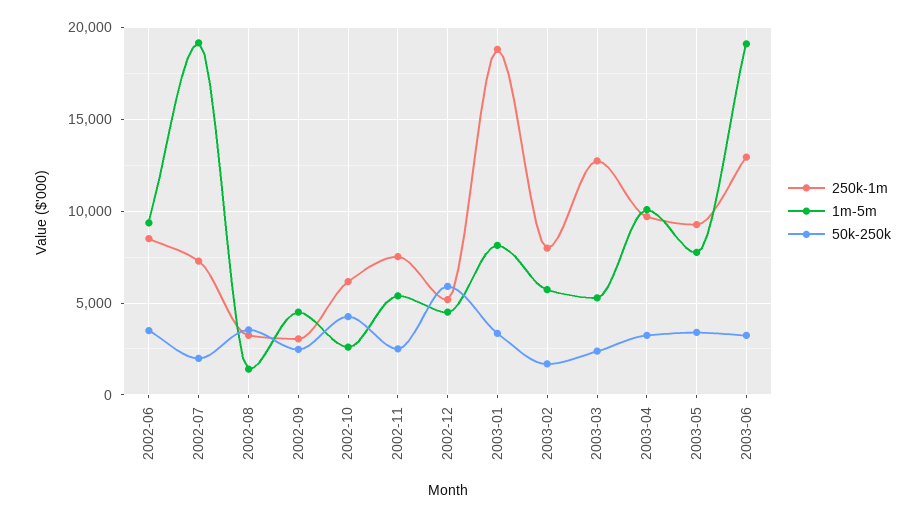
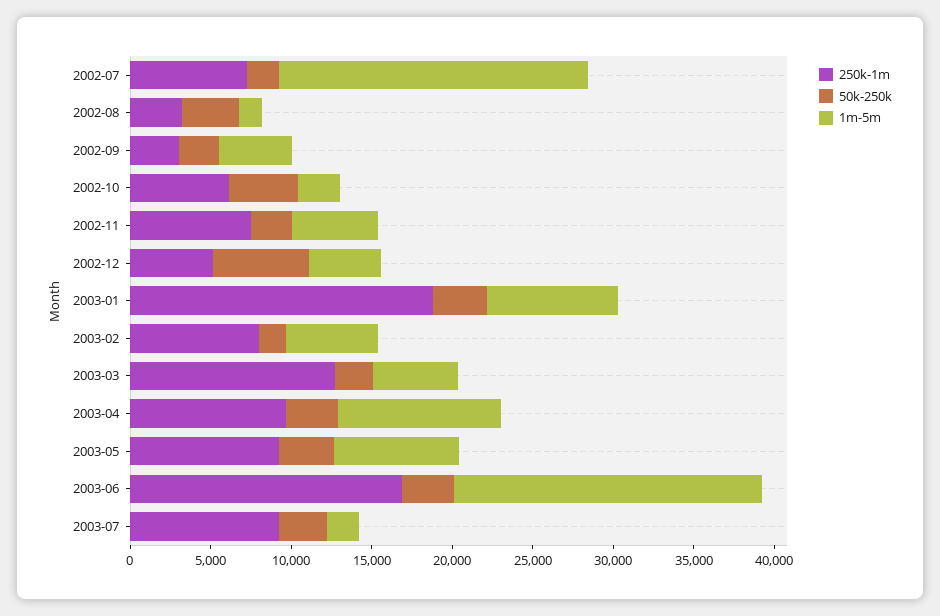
250k-1m, 2002-06: 8500 -> none
1m-5m, 2002-06: 9500 -> none
50k-250k, 2002-06: 3500 -> none
250k-1m, 2003-06: 13000 -> 17000
250k-1m, 2003-07: none -> 9000
50k-250k, 2003-07: none -> 3000
1m-5m, 2003-07: none -> 2000

